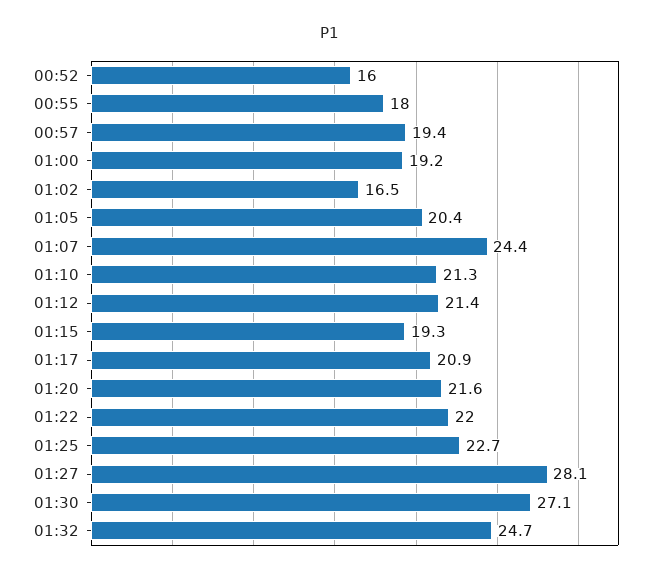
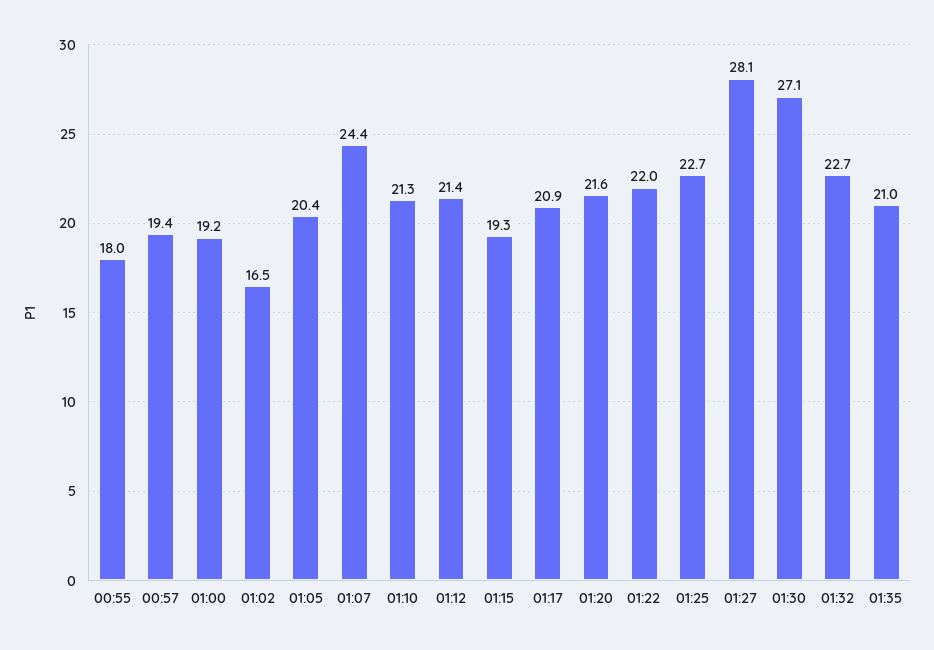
00:52: 16 -> none
01:32: 24.7 -> 22.7
01:35: none -> 21

